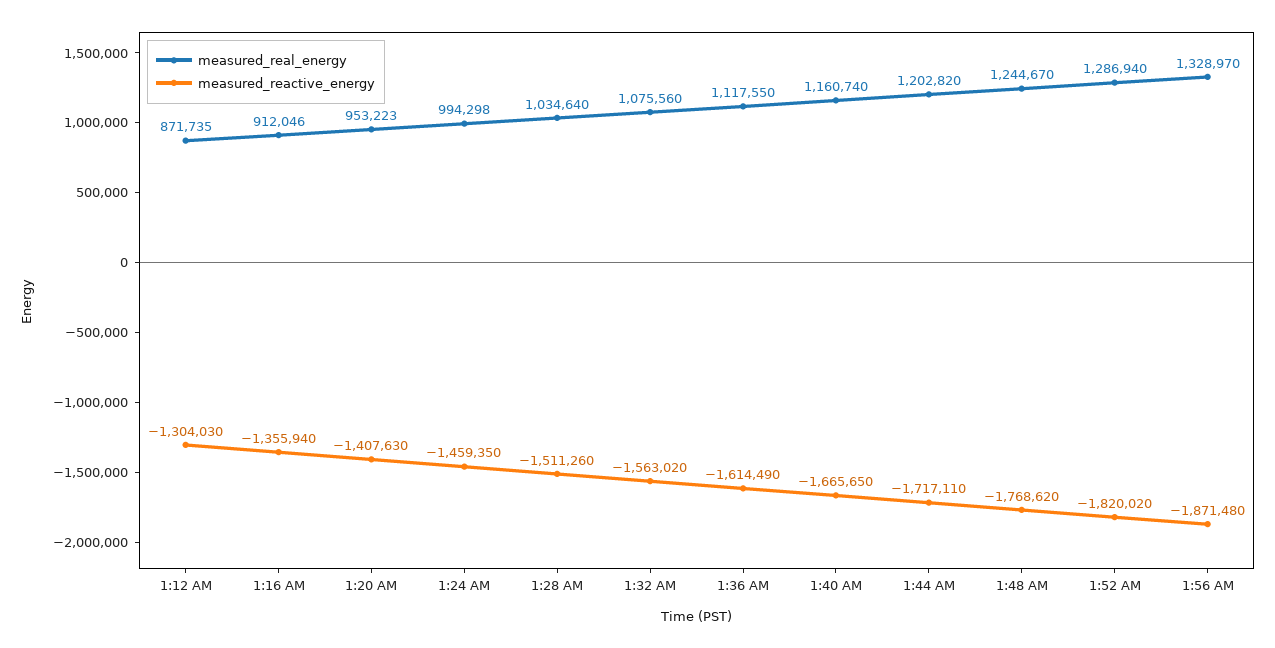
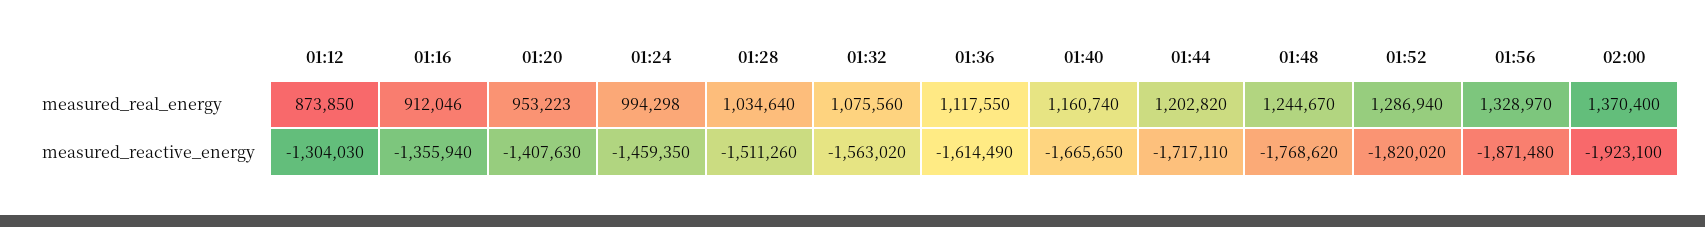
measured_real_energy, 1:12 AM: 871735 -> 873850
measured_real_energy, 02:00: none -> 1370400
measured_reactive_energy, 02:00: none -> -1923100

